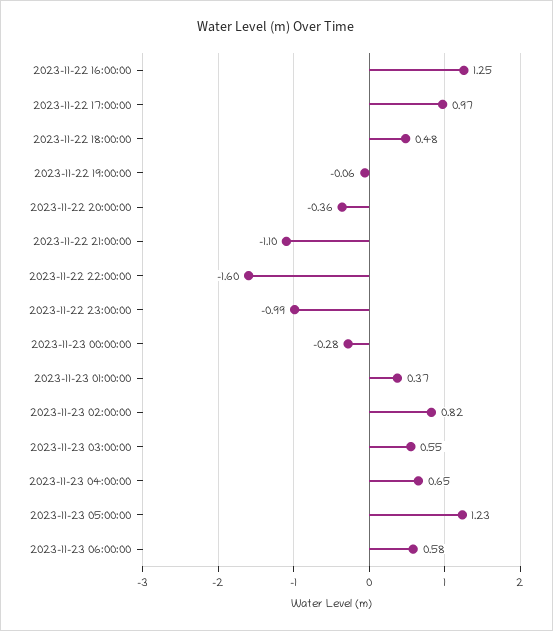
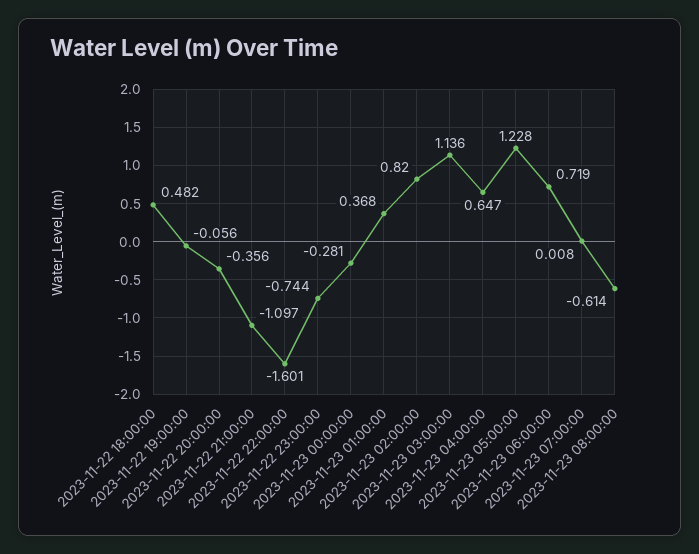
2023-11-22 16:00:00: 1.25 -> none
2023-11-22 17:00:00: 0.97 -> none
2023-11-22 23:00:00: -0.99 -> -0.744
2023-11-23 03:00:00: 0.55 -> 1.136
2023-11-23 06:00:00: 0.58 -> 0.719
2023-11-23 07:00:00: none -> 0.008
2023-11-23 08:00:00: none -> -0.614

